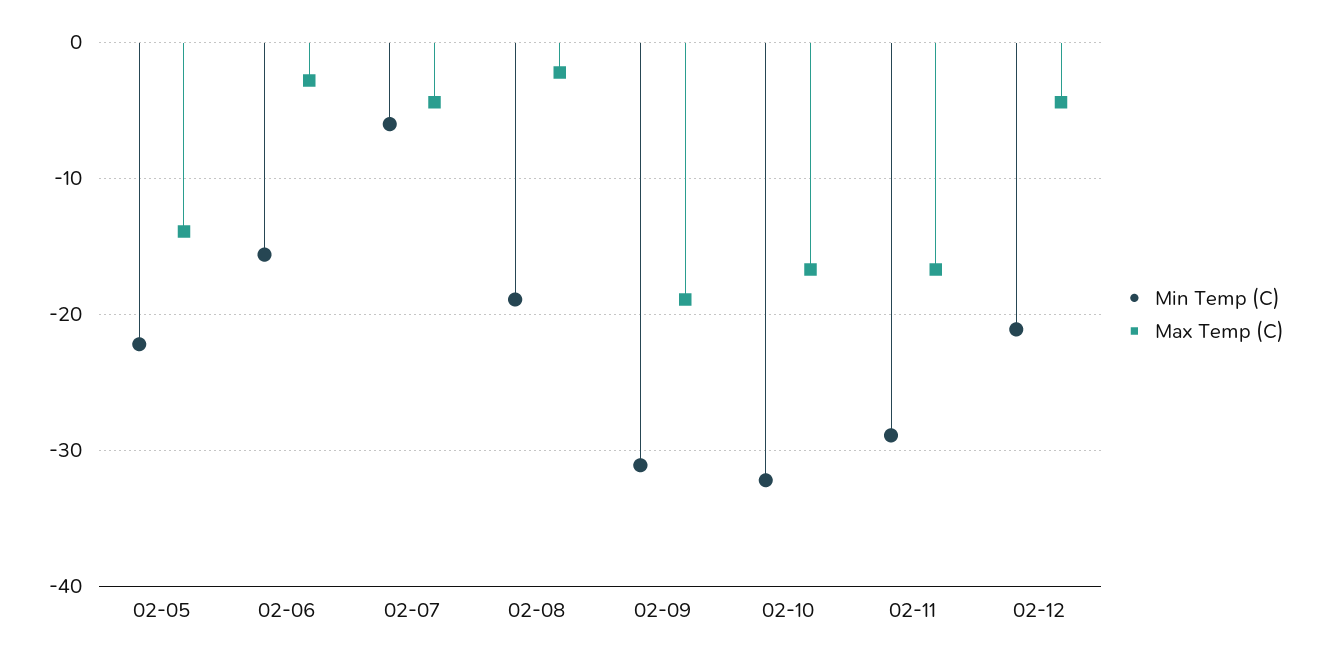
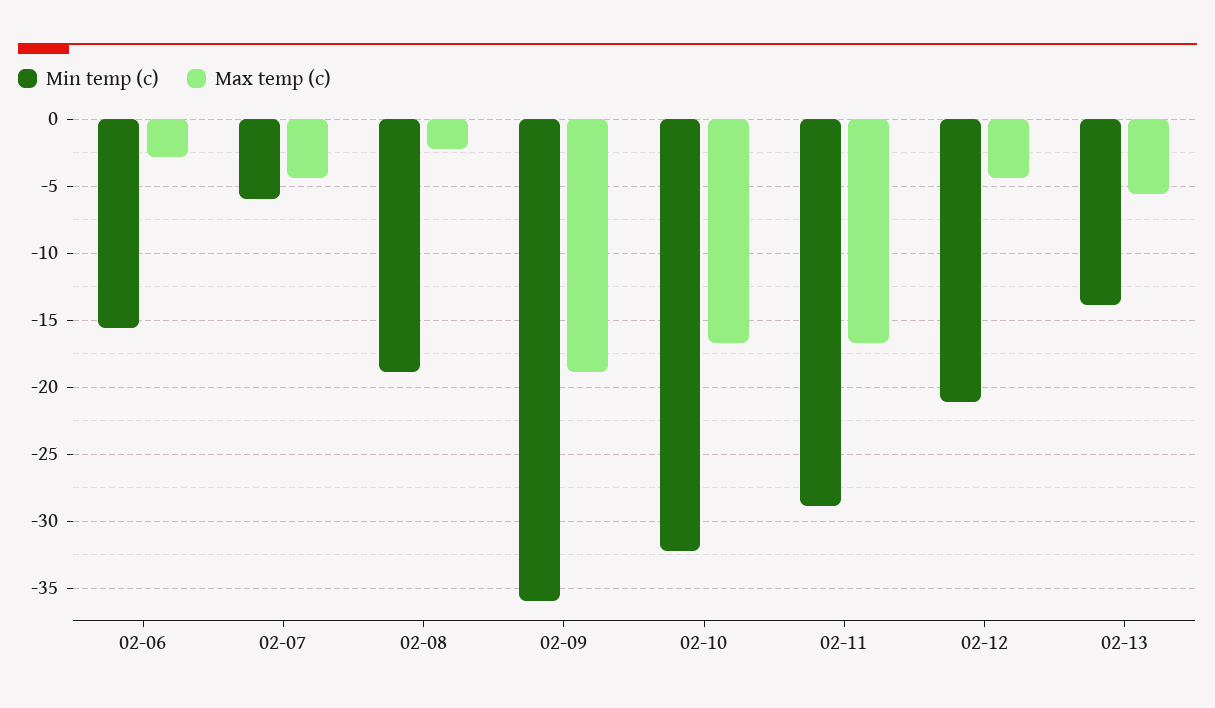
Min Temp (C), 02-05: -22 -> none
Max Temp (C), 02-05: -14 -> none
Min Temp (C), 02-09: -31 -> -36
Min Temp (C), 02-13: none -> -14
Max Temp (C), 02-13: none -> -5.5

